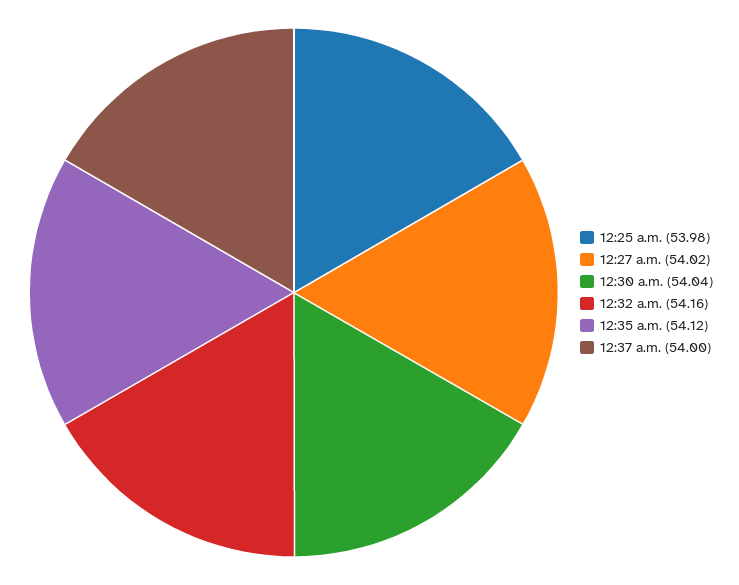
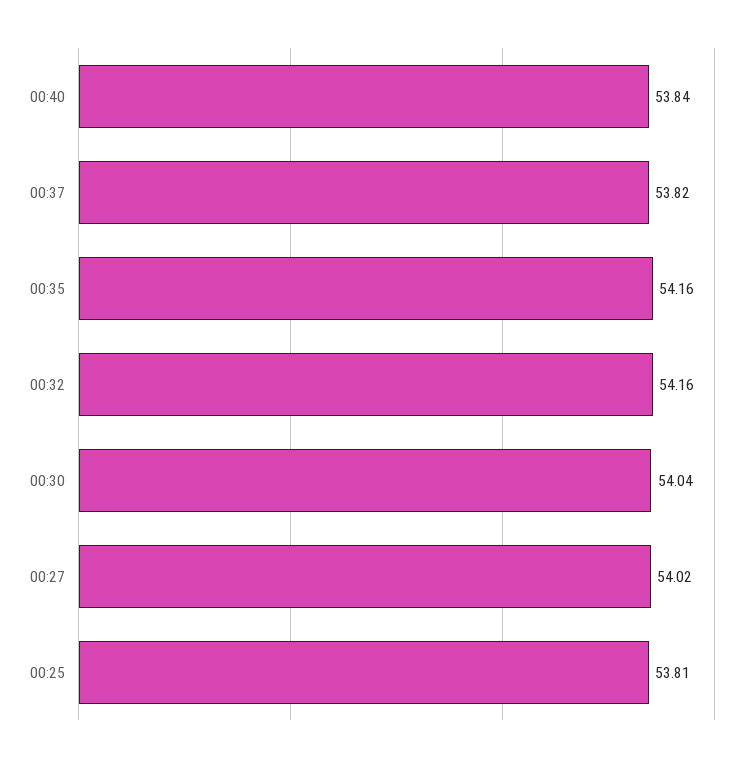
12:25 a.m.: 53.98 -> 53.81
12:35 a.m.: 54.12 -> 54.16
12:37 a.m.: 54 -> 53.82
00:40: none -> 53.84

